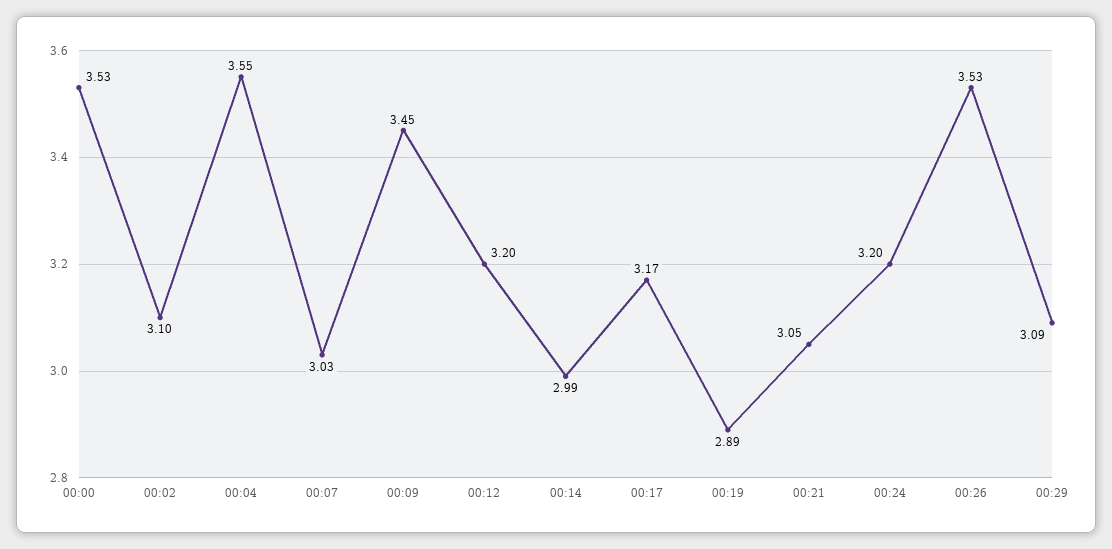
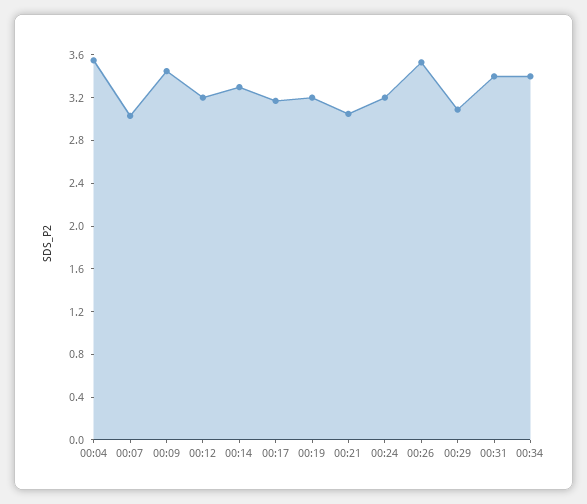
00:00: 3.53 -> none
00:02: 3.1 -> none
00:14: 2.99 -> 3.3
00:19: 2.89 -> 3.2
00:31: none -> 3.4
00:34: none -> 3.4

